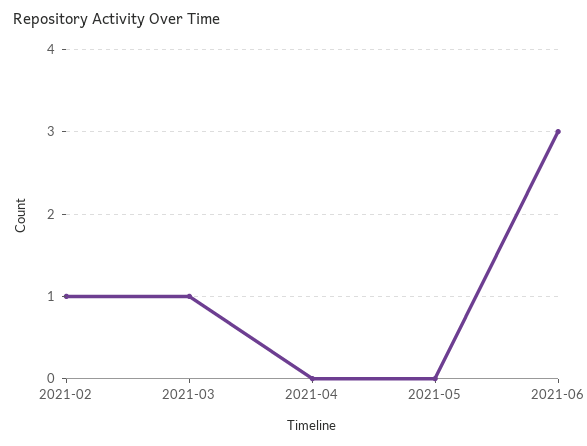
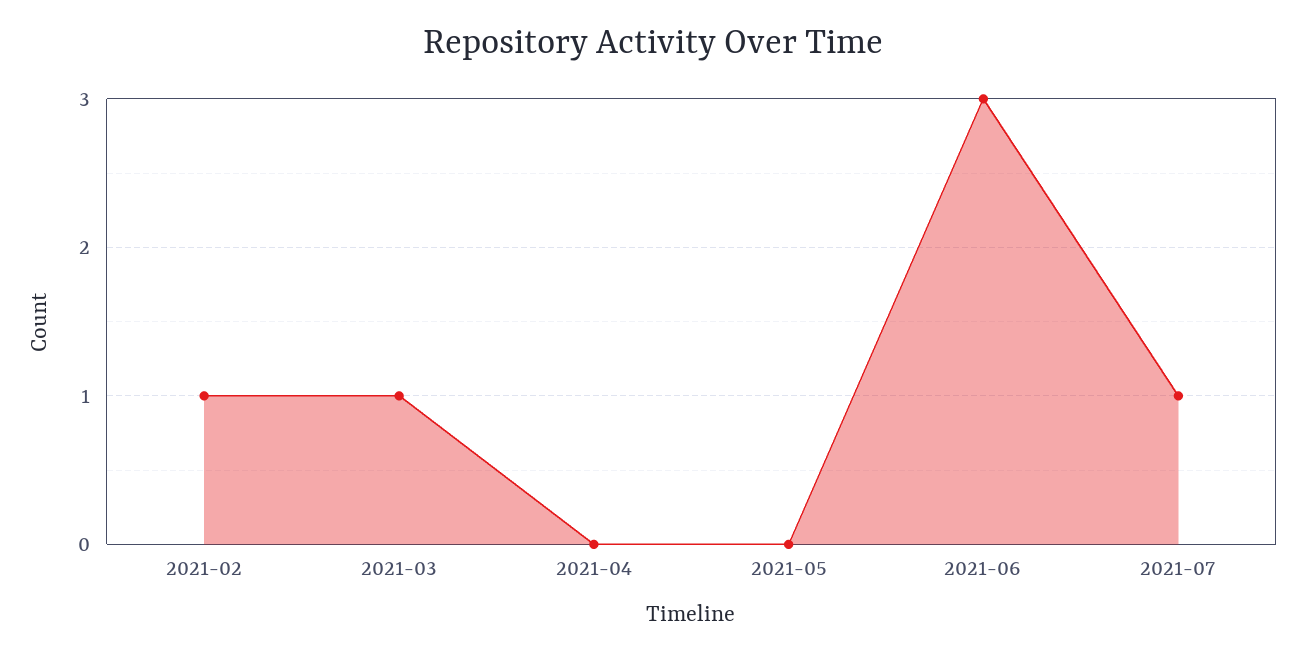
2021-07: none -> 1

